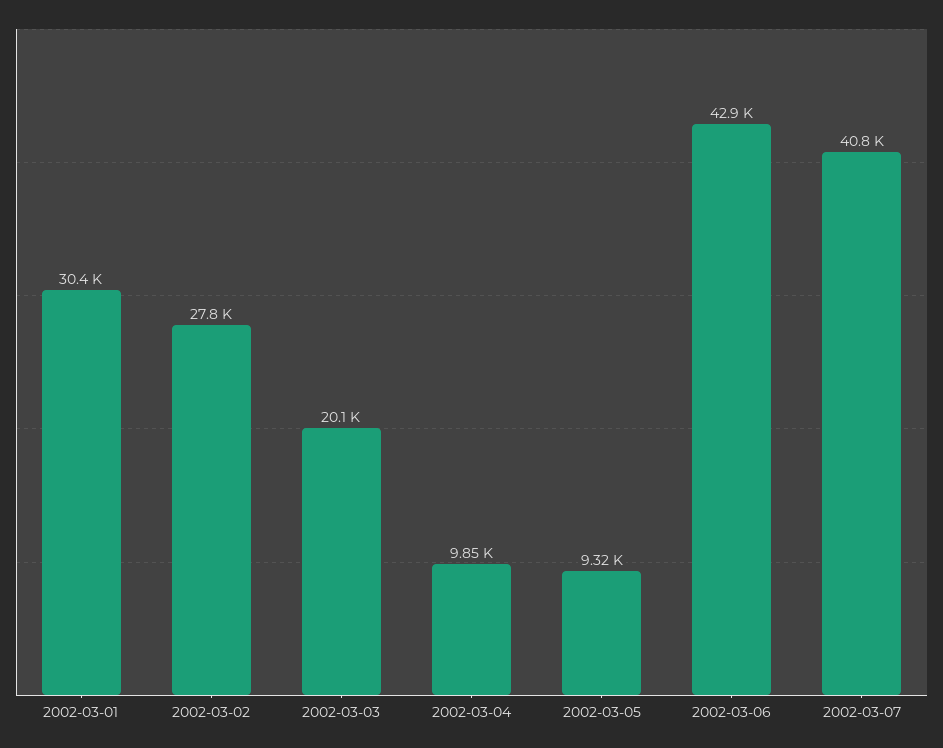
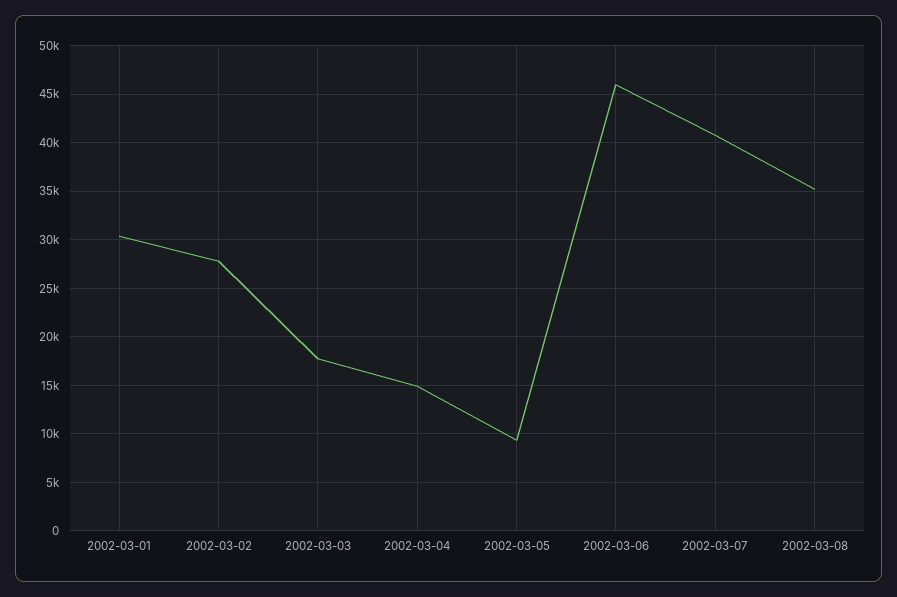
2002-03-03: 20100 -> 18000
2002-03-04: 9850 -> 15000
2002-03-06: 42900 -> 46000
2002-03-08: none -> 35000

